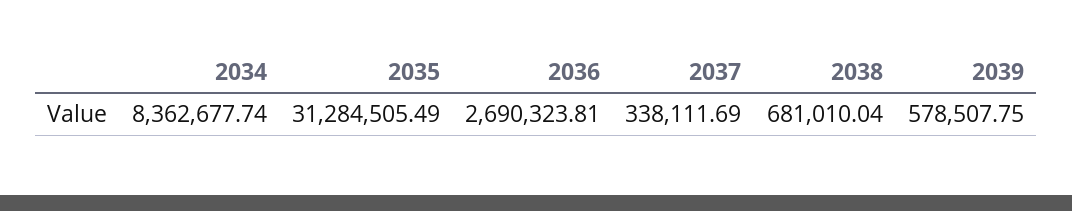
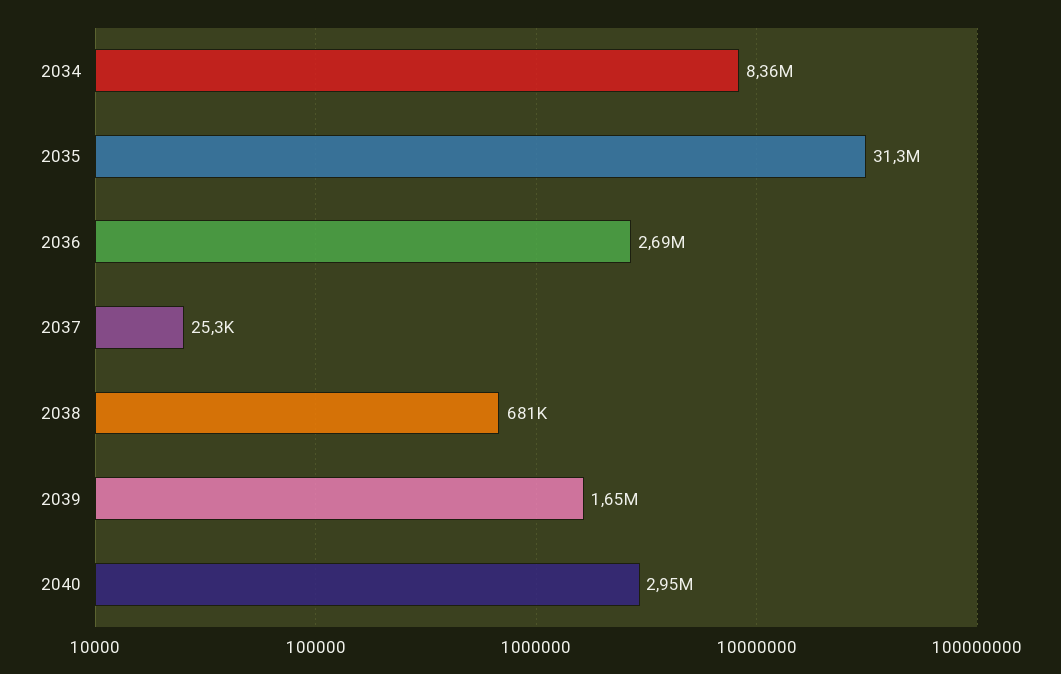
2037: 338111.69 -> 25300
2039: 578507.75 -> 1650000
2040: none -> 2950000

